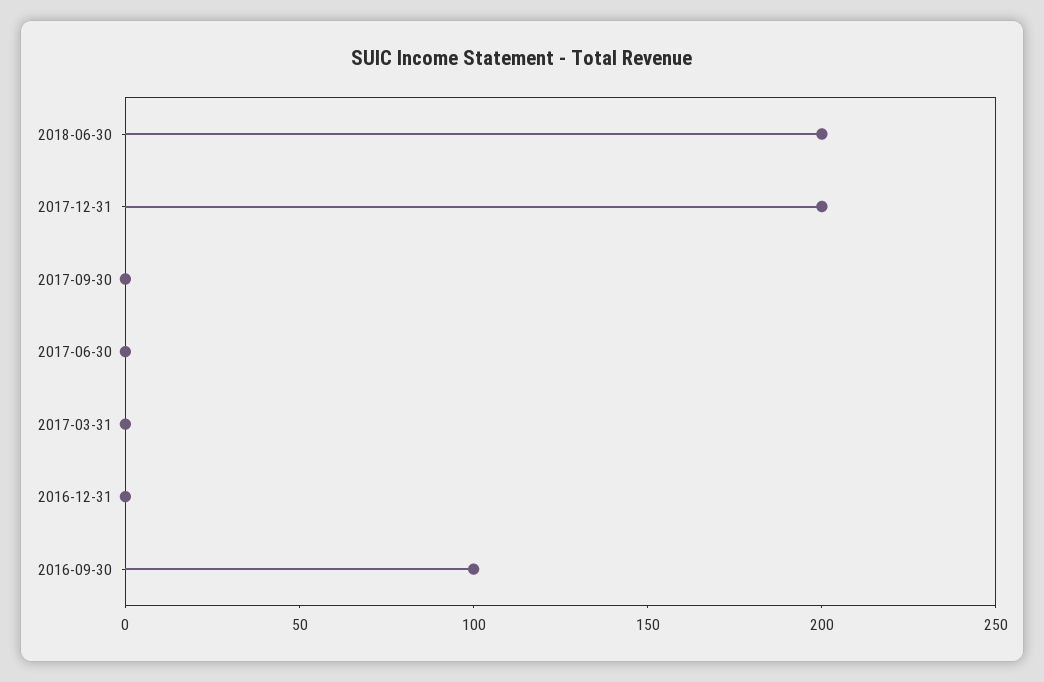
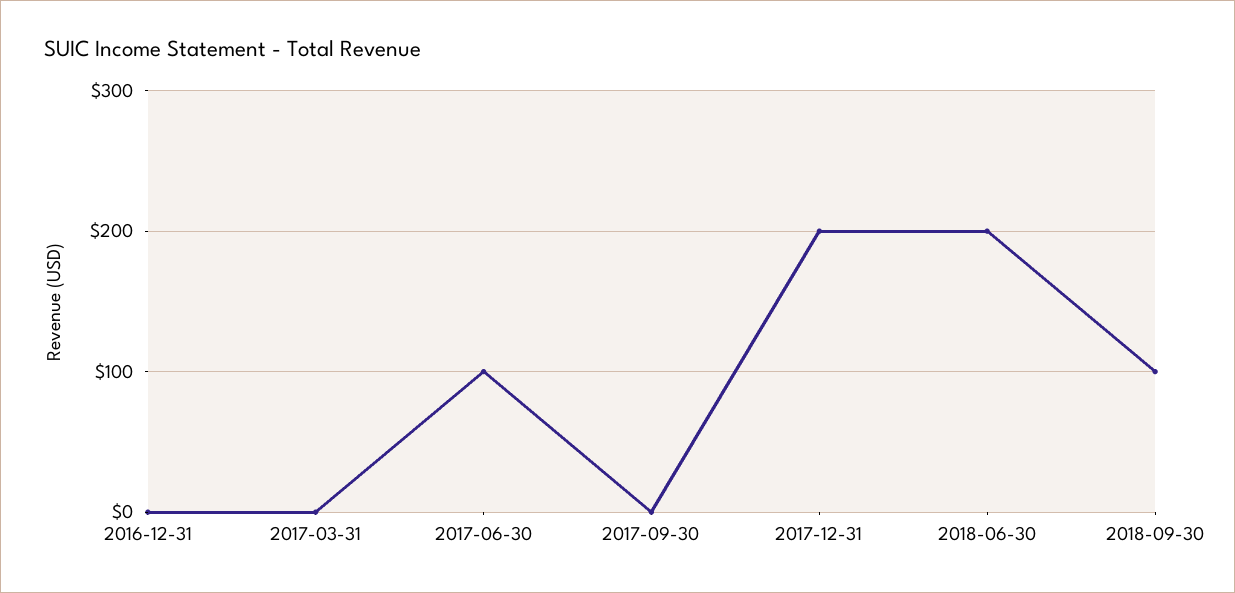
2017-06-30: 0 -> 100
2016-09-30: 100 -> none
2018-09-30: none -> 100

